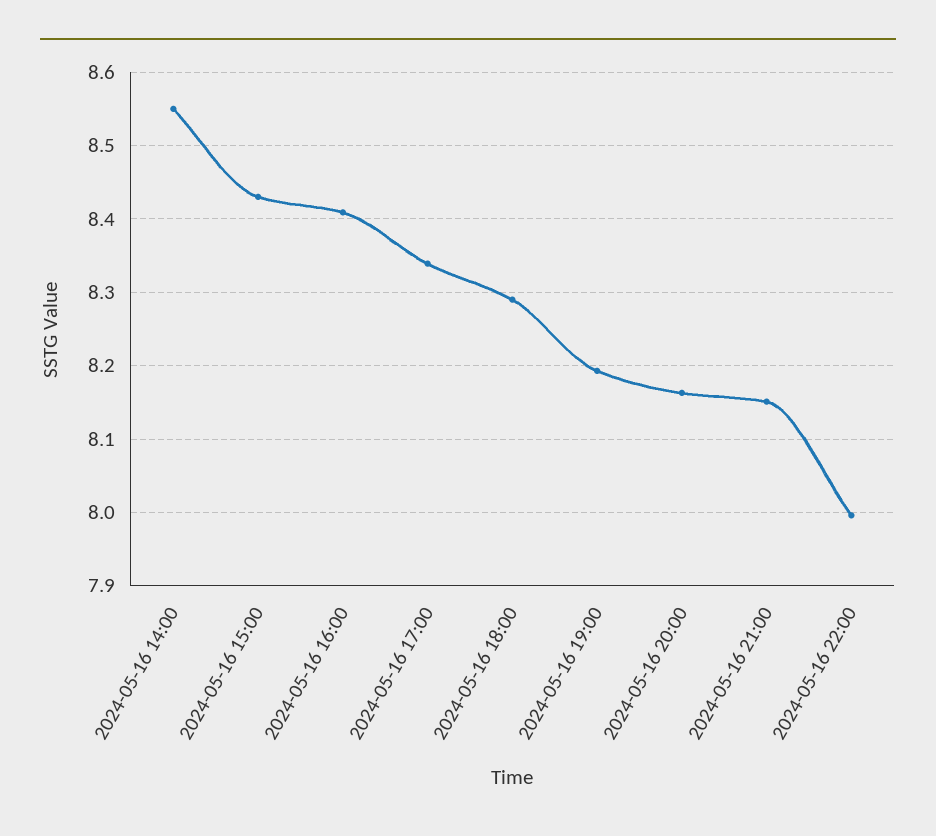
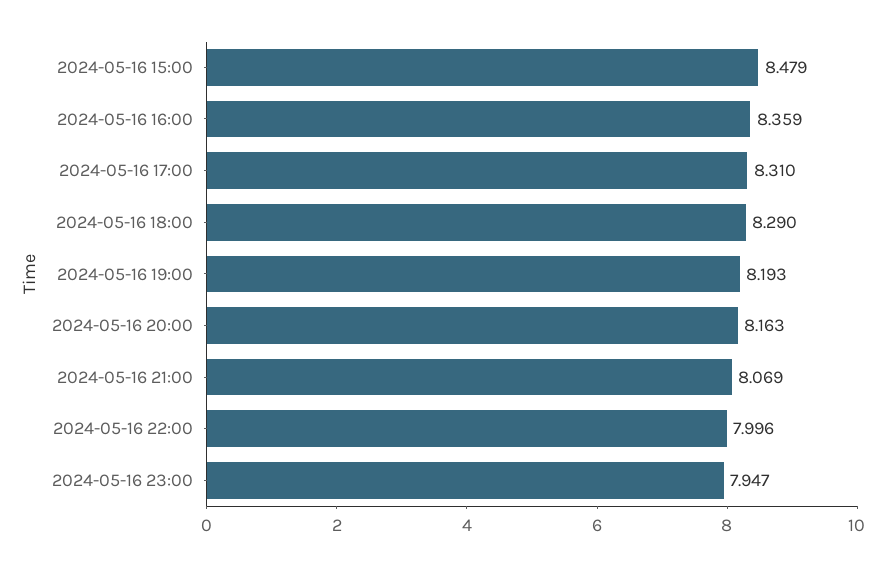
2024-05-16 14:00: 8.55 -> none
2024-05-16 15:00: 8.43 -> 8.479
2024-05-16 16:00: 8.41 -> 8.359
2024-05-16 17:00: 8.34 -> 8.31
2024-05-16 21:00: 8.15 -> 8.069
2024-05-16 23:00: none -> 7.947

